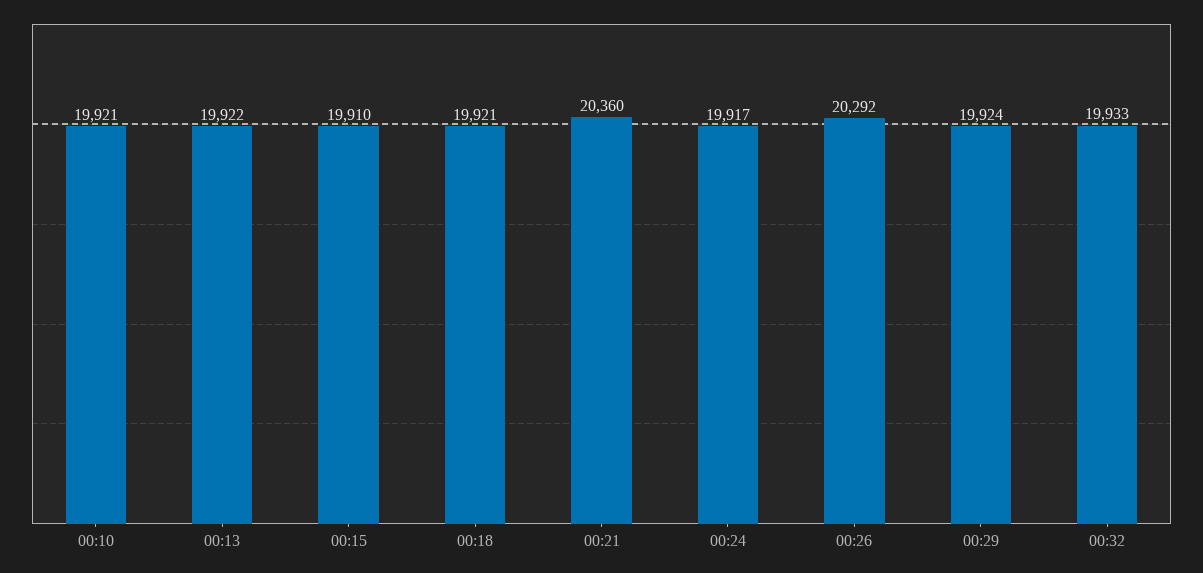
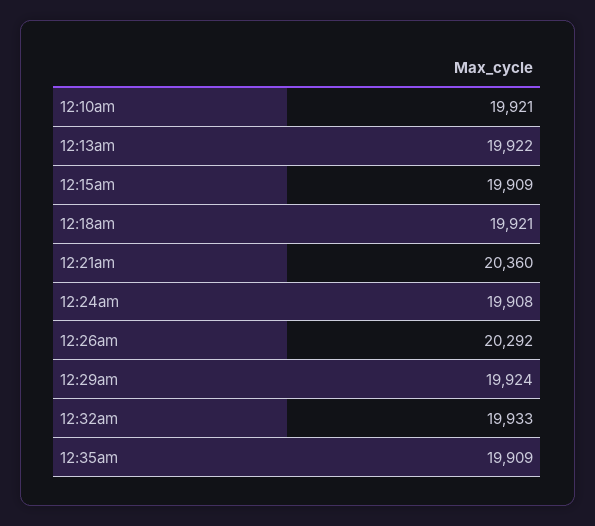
00:15: 19910 -> 19909
00:24: 19917 -> 19908
12:35am: none -> 19909

